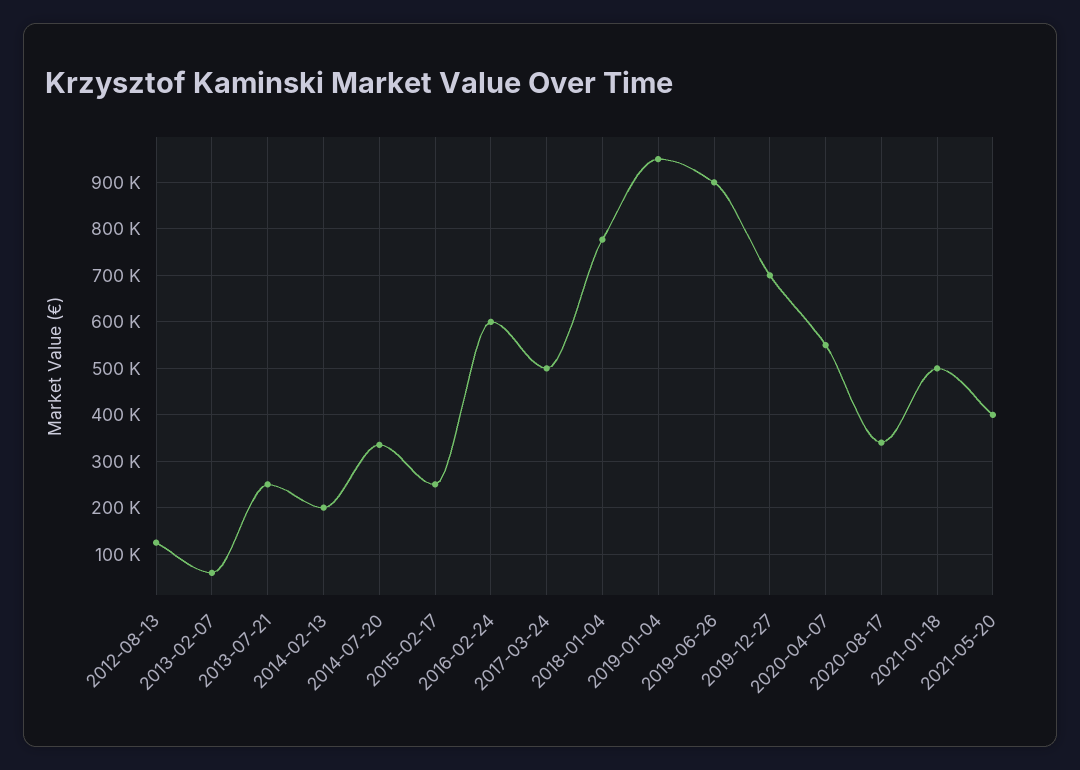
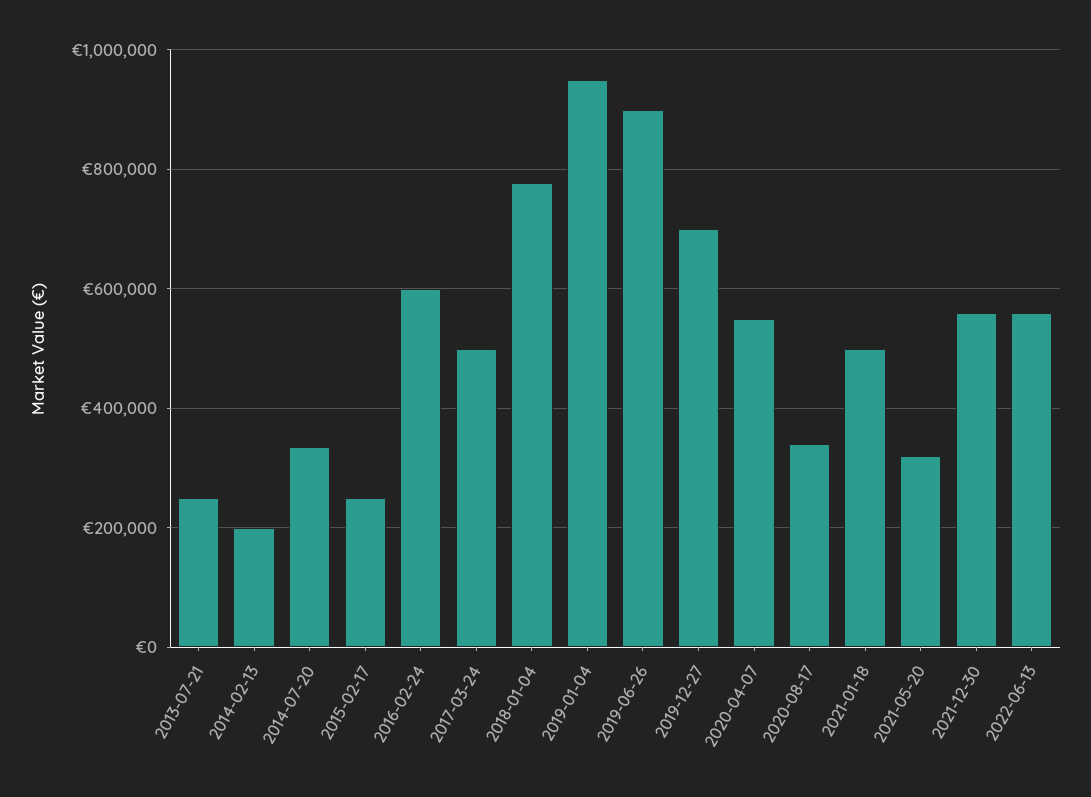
2012-08-13: 120000 -> none
2013-02-07: 60000 -> none
2021-05-20: 400000 -> 320000
2021-12-30: none -> 560000
2022-06-13: none -> 560000

